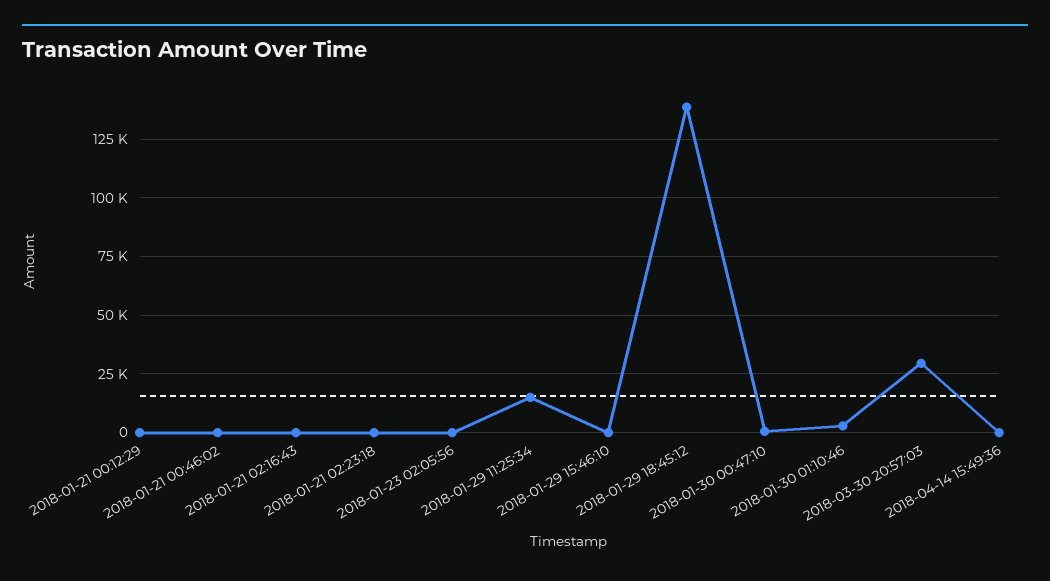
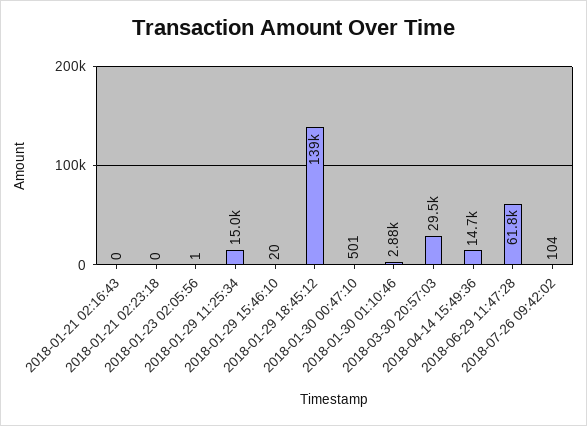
2018-01-21 00:12:29: 0 -> none
2018-01-21 00:46:02: 0 -> none
2018-04-14 15:49:36: 0 -> 14700
2018-06-29 11:47:28: none -> 61800
2018-07-26 09:42:02: none -> 104

